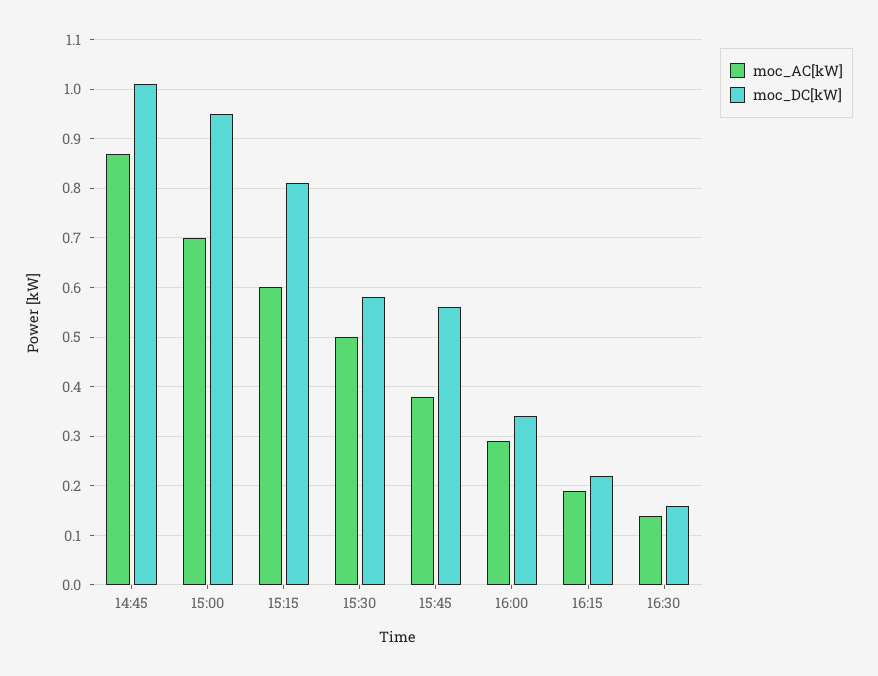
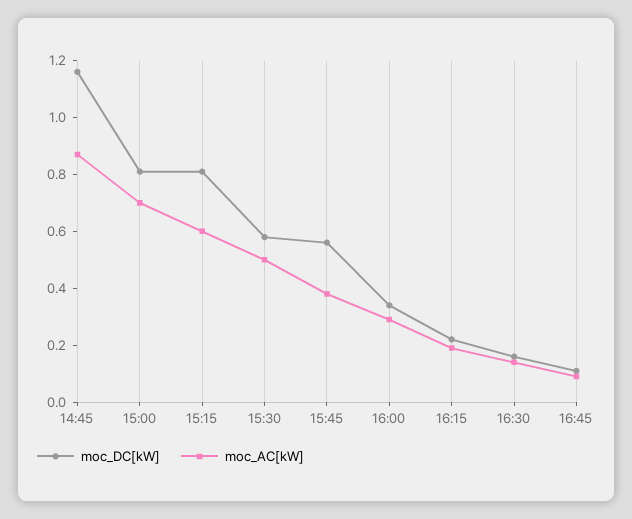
moc_DC[kW], 14:45: 1 -> 1.15
moc_DC[kW], 15:00: 0.95 -> 0.8
moc_DC[kW], 16:45: none -> 0.1
moc_AC[kW], 16:45: none -> 0.1

